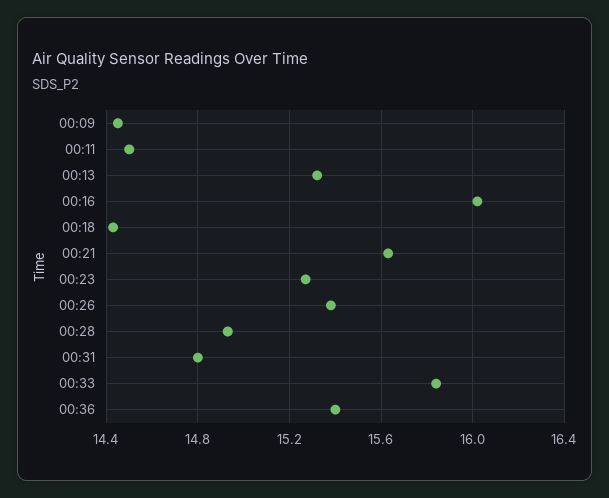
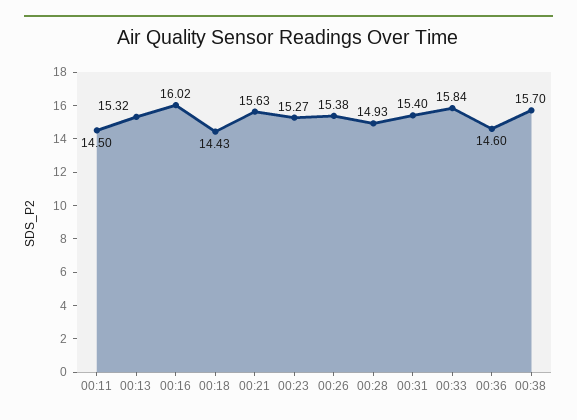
00:09: 14.45 -> none
00:31: 14.8 -> 15.4
00:36: 15.4 -> 14.6
00:38: none -> 15.7

